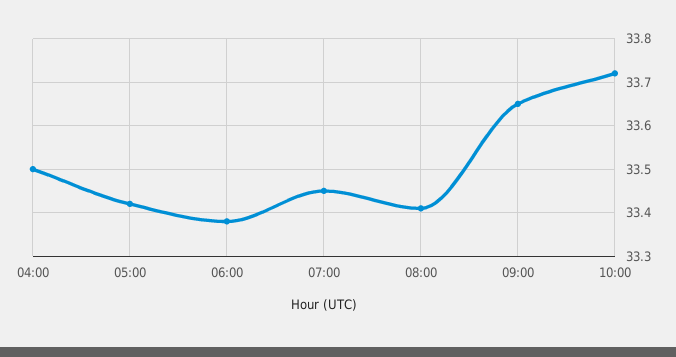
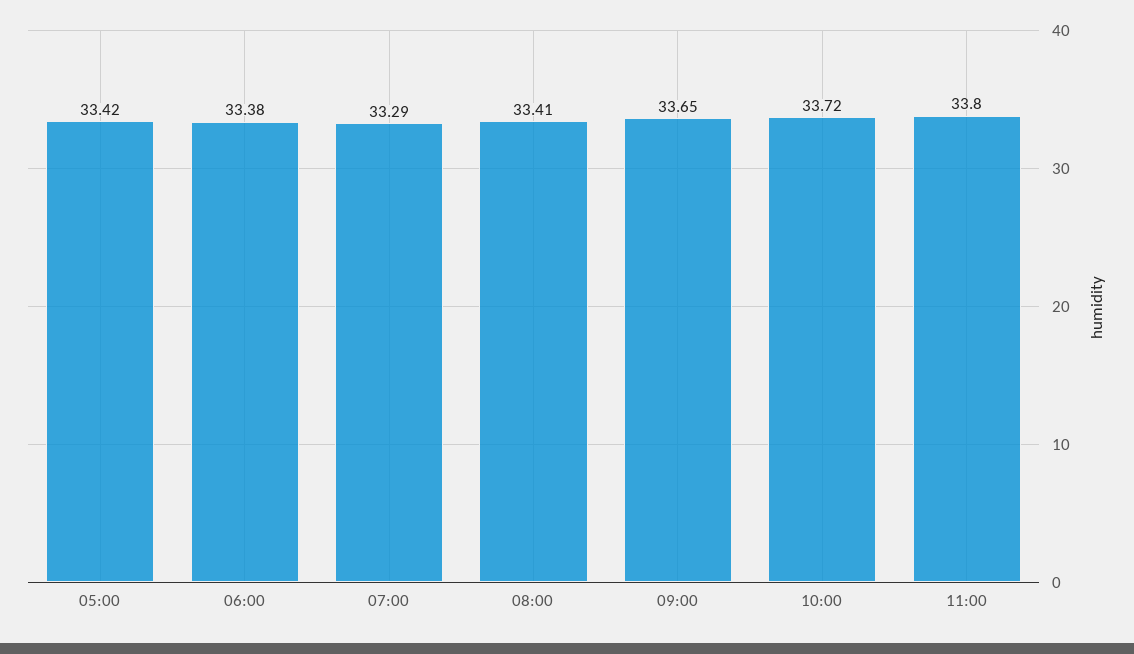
04:00: 33.5 -> none
07:00: 33.45 -> 33.29
11:00: none -> 33.8

